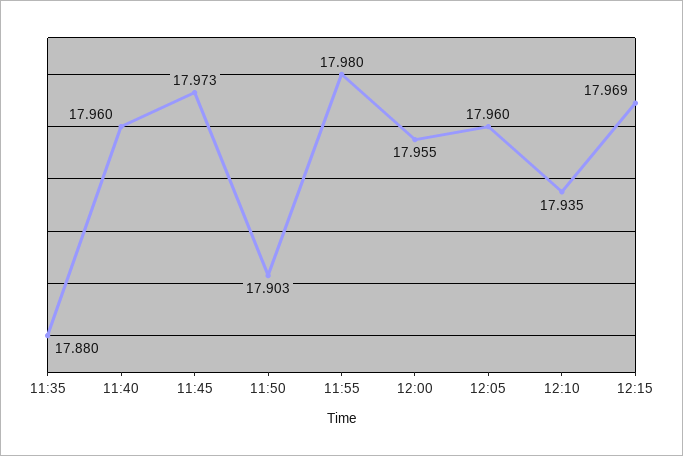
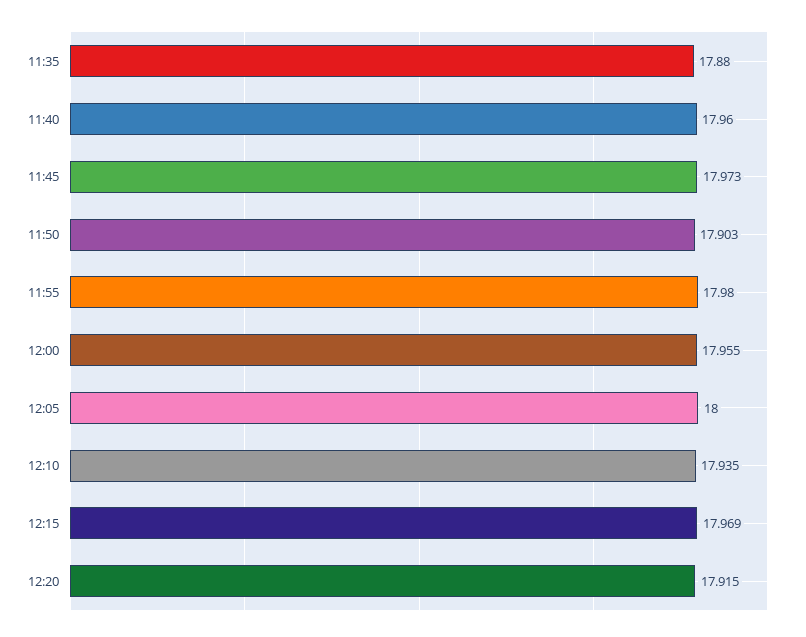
12:05: 17.96 -> 18
12:20: none -> 17.915

